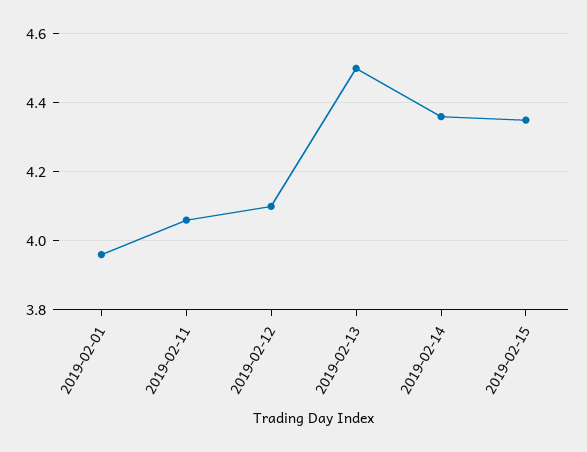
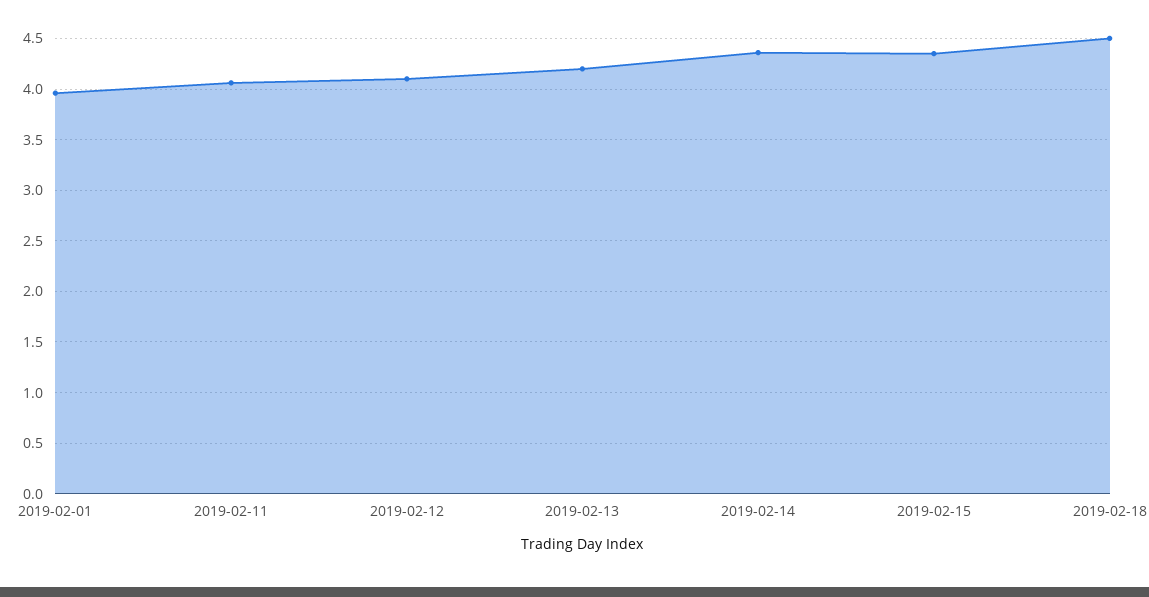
2019-02-13: 4.5 -> 4.2
2019-02-18: none -> 4.5

